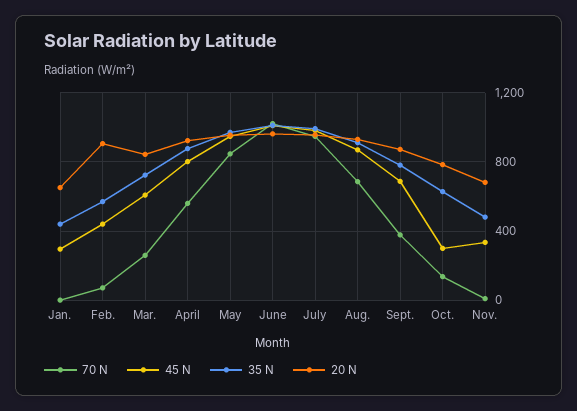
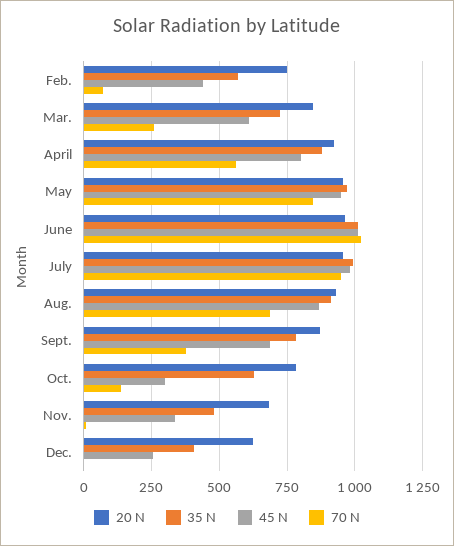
70 N, Jan.: 0 -> none
45 N, Jan.: 300 -> none
35 N, Jan.: 450 -> none
20 N, Jan.: 650 -> none
20 N, Feb.: 900 -> 750
20 N, Dec.: none -> 625
35 N, Dec.: none -> 400
45 N, Dec.: none -> 250
70 N, Dec.: none -> 0

